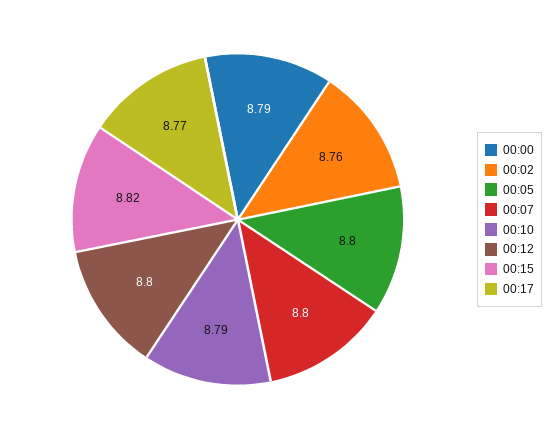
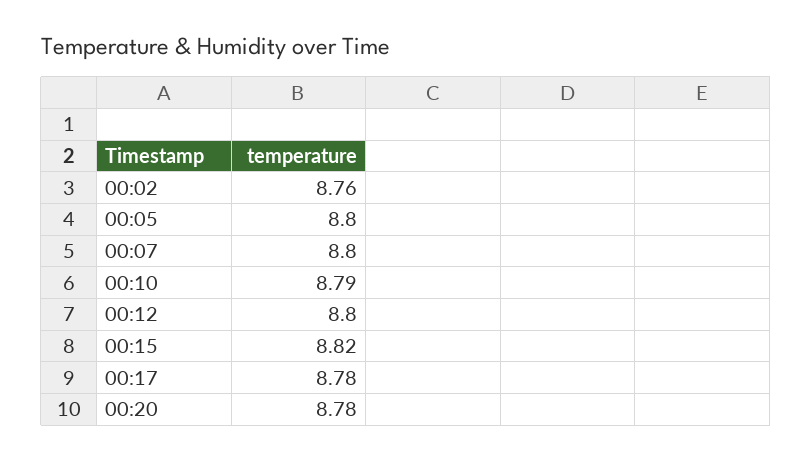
00:00: 8.79 -> none
00:17: 8.77 -> 8.78
00:20: none -> 8.78

